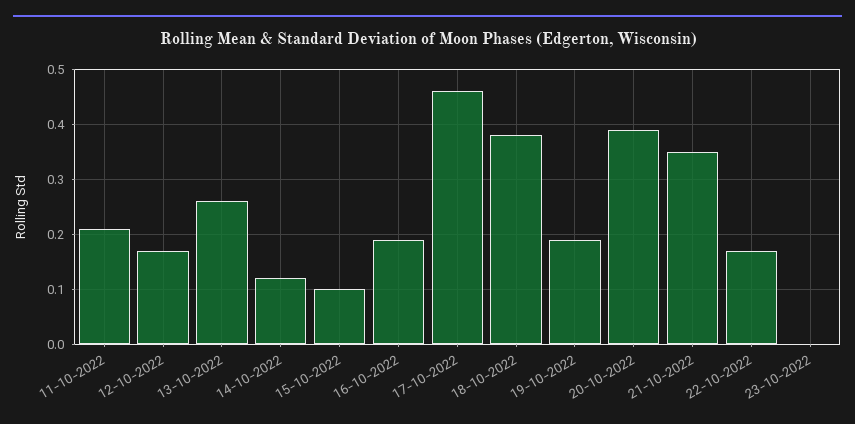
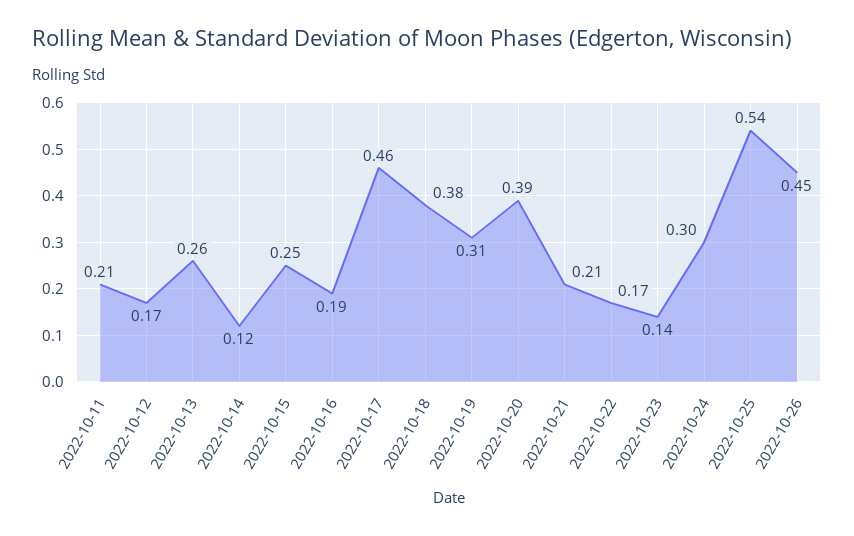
15-10-2022: 0.1 -> 0.25
19-10-2022: 0.2 -> 0.31
21-10-2022: 0.35 -> 0.21
23-10-2022: 0 -> 0.14
2022-10-24: none -> 0.3
2022-10-25: none -> 0.54
2022-10-26: none -> 0.45

